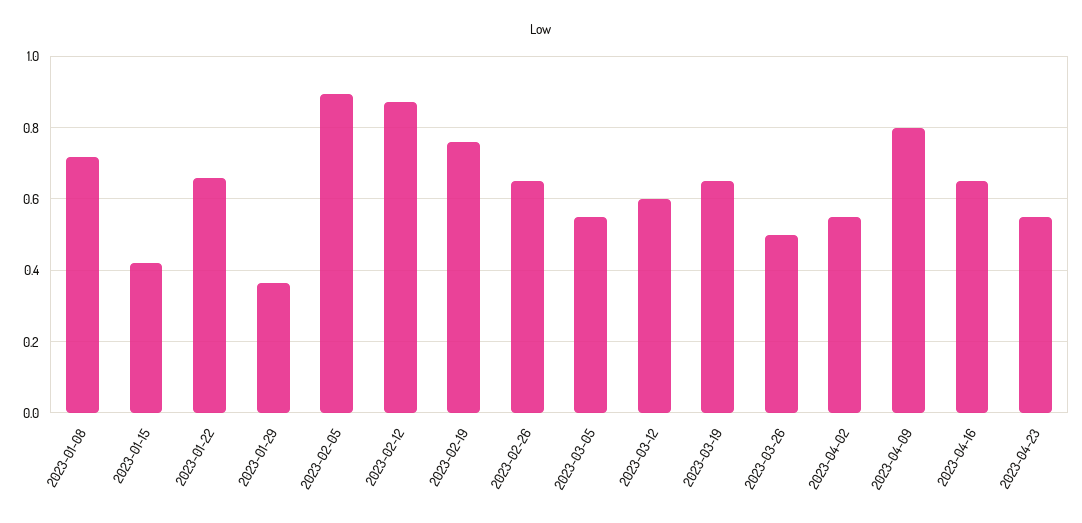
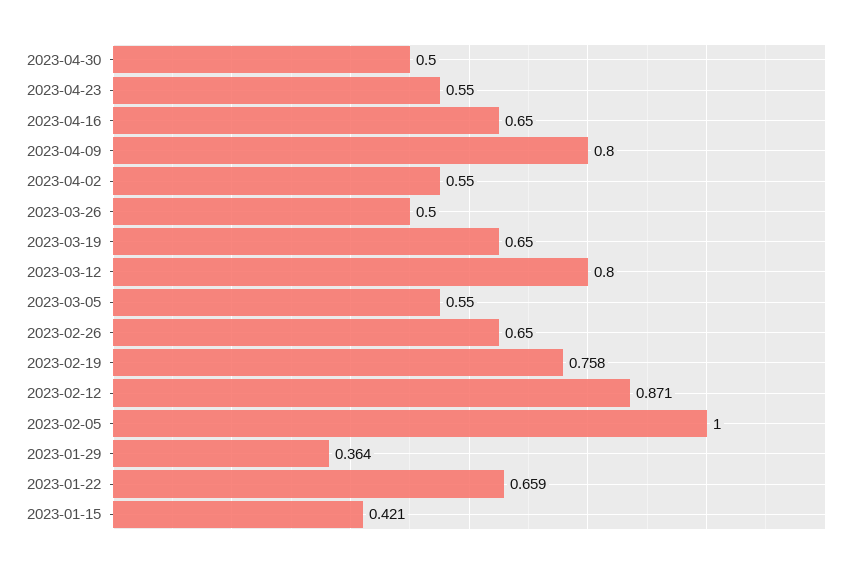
2023-01-08: 0.72 -> none
2023-02-05: 0.9 -> 1
2023-03-12: 0.6 -> 0.8
2023-04-30: none -> 0.5

